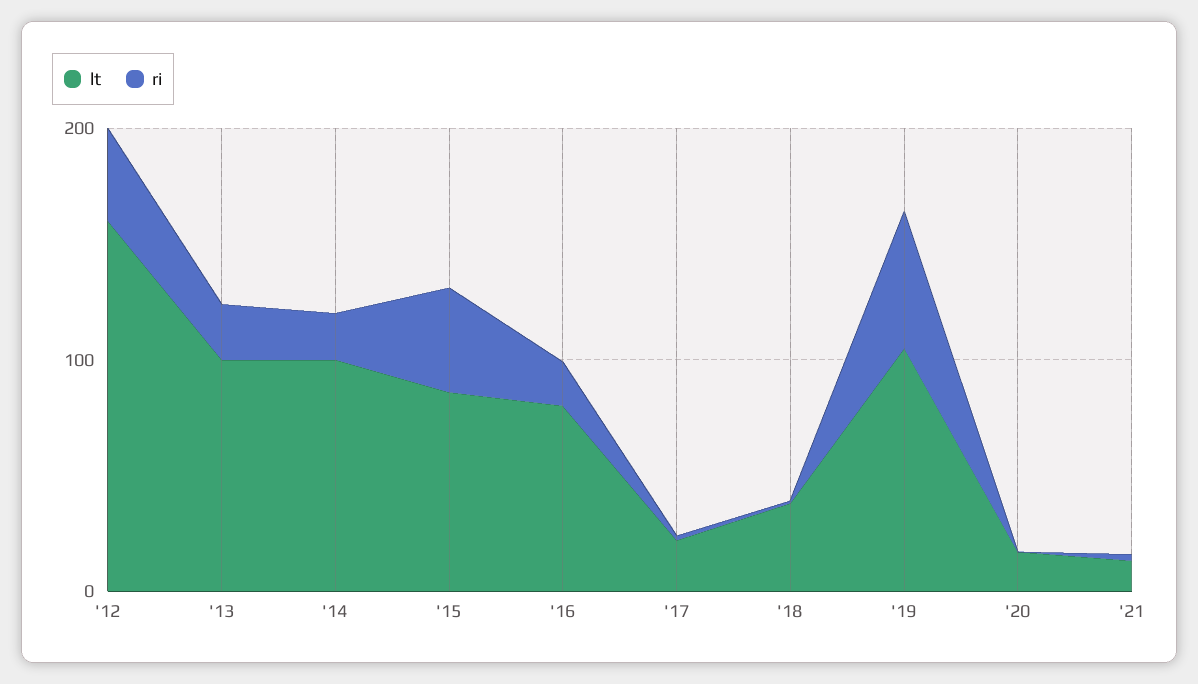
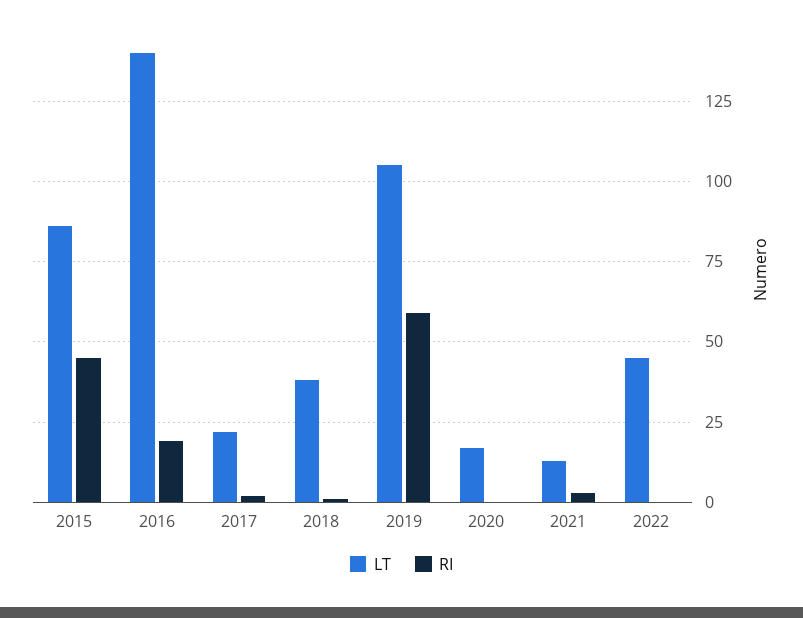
lt, '12: 160 -> none
ri, '12: 40 -> none
lt, '13: 100 -> none
ri, '13: 20 -> none
lt, '14: 100 -> none
ri, '14: 20 -> none
lt, '16: 80 -> 140
lt, 2022: none -> 45
ri, 2022: none -> 0

